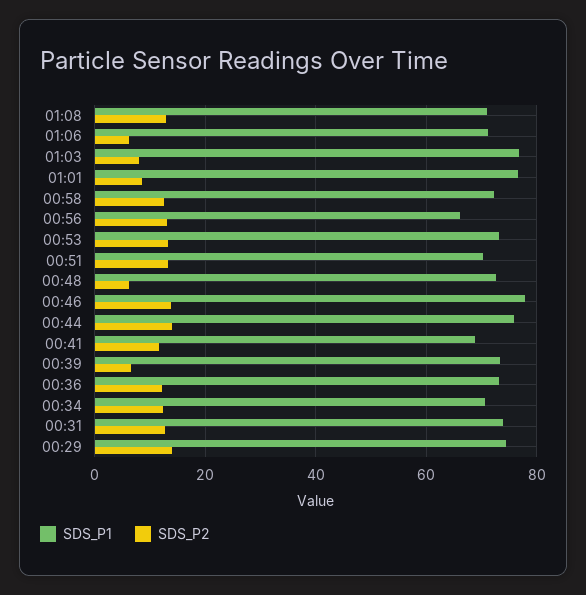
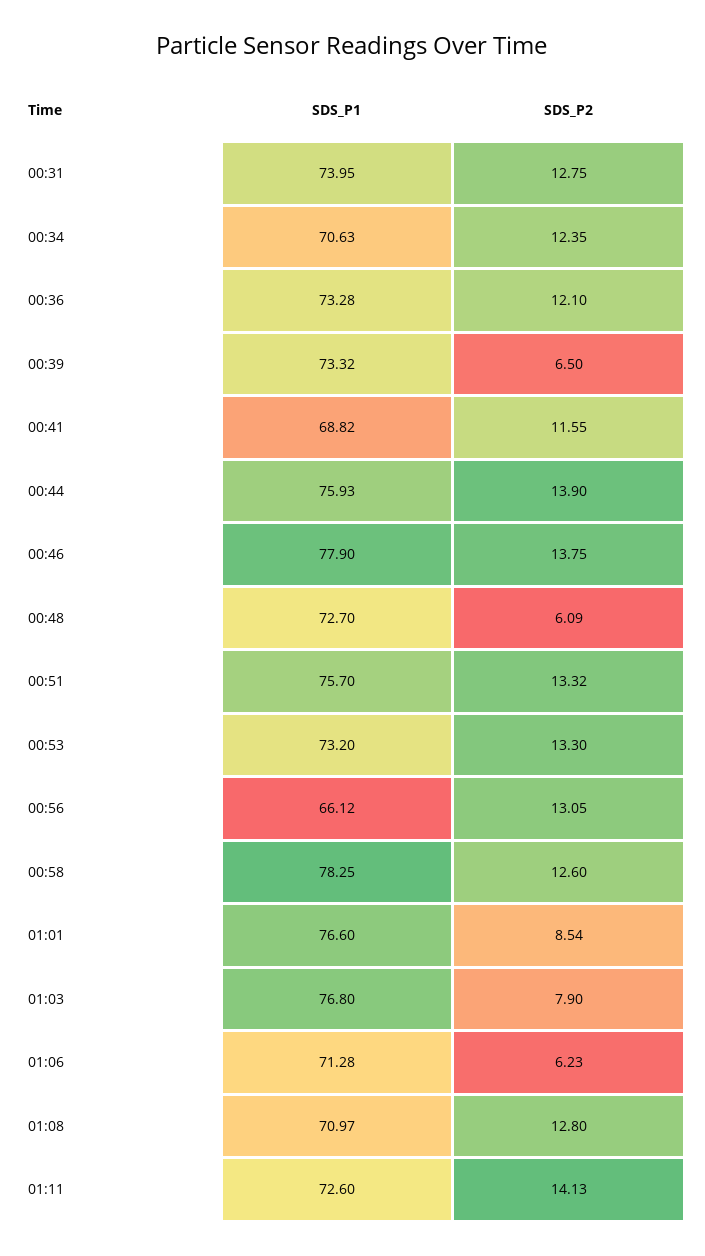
SDS_P1, 00:58: 72 -> 78.25
SDS_P1, 00:51: 70 -> 75.7
SDS_P1, 00:29: 74 -> none
SDS_P2, 00:29: 14 -> none
SDS_P1, 01:11: none -> 72.6
SDS_P2, 01:11: none -> 14.13

